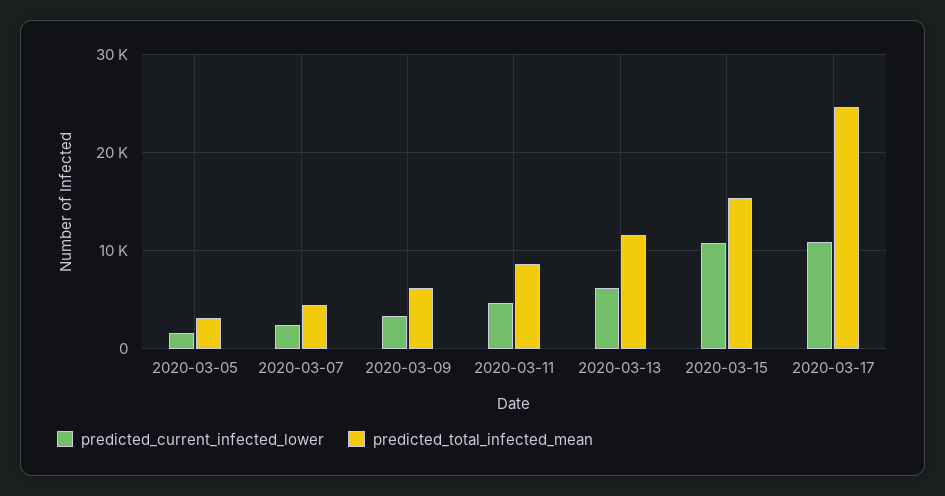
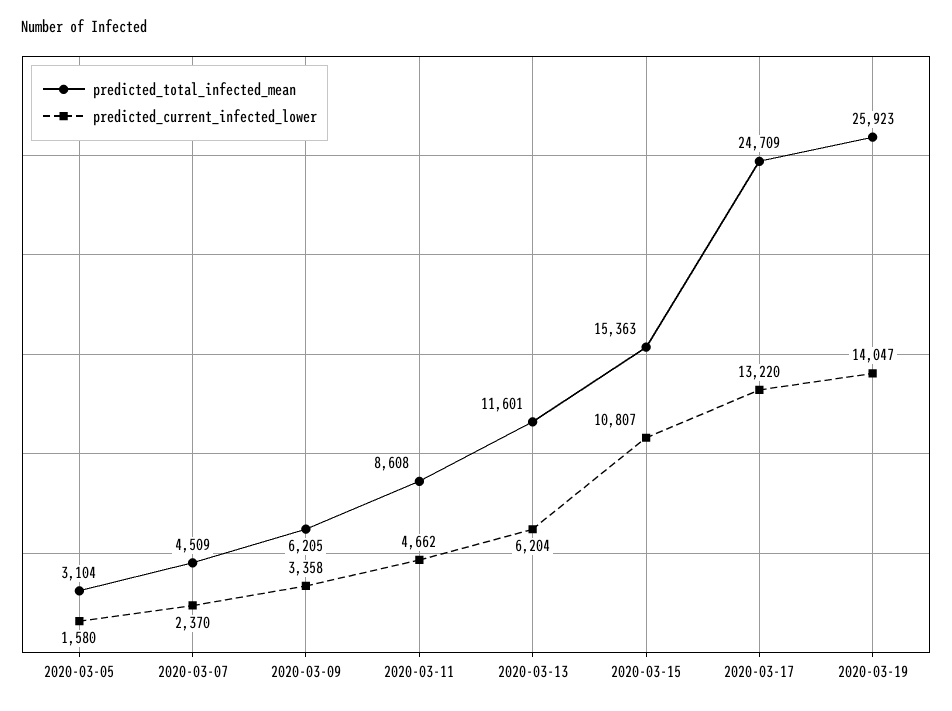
predicted_current_infected_lower, 2020-03-17: 11000 -> 13220
predicted_total_infected_mean, 2020-03-19: none -> 25923
predicted_current_infected_lower, 2020-03-19: none -> 14047

